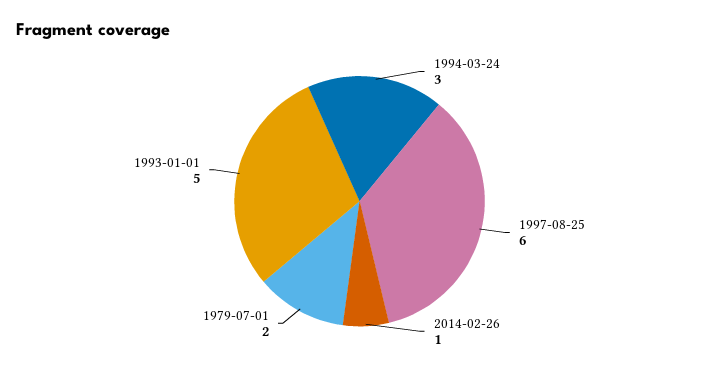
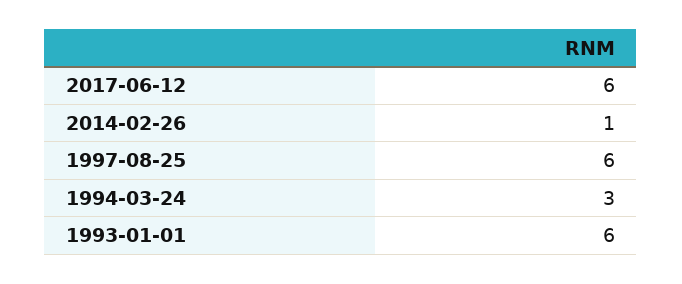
1979-07-01: 2 -> none
1993-01-01: 5 -> 6
2017-06-12: none -> 6

